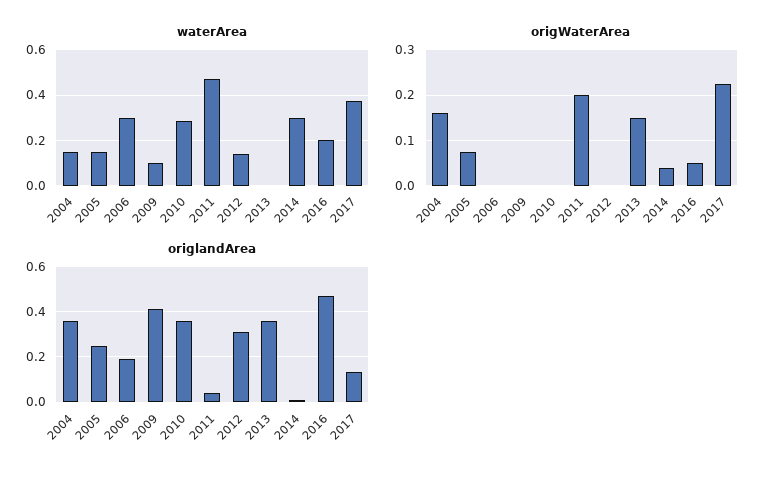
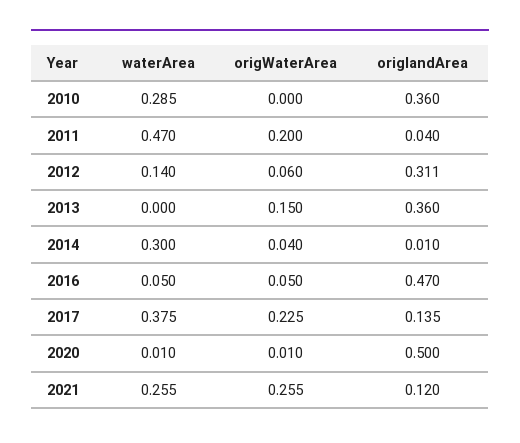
waterArea, 2004: 0.15 -> none
waterArea, 2005: 0.15 -> none
waterArea, 2006: 0.3 -> none
waterArea, 2009: 0.1 -> none
waterArea, 2016: 0.2 -> 0.05
origWaterArea, 2004: 0.16 -> none
origWaterArea, 2005: 0.08 -> none
origWaterArea, 2006: 0 -> none
origWaterArea, 2009: 0 -> none
origWaterArea, 2012: 0 -> 0.06
origlandArea, 2004: 0.35 -> none
origlandArea, 2005: 0.25 -> none
origlandArea, 2006: 0.2 -> none
origlandArea, 2009: 0.4 -> none
waterArea, 2020: none -> 0.01
origWaterArea, 2020: none -> 0.01
origlandArea, 2020: none -> 0.5
waterArea, 2021: none -> 0.255
origWaterArea, 2021: none -> 0.255
origlandArea, 2021: none -> 0.12

